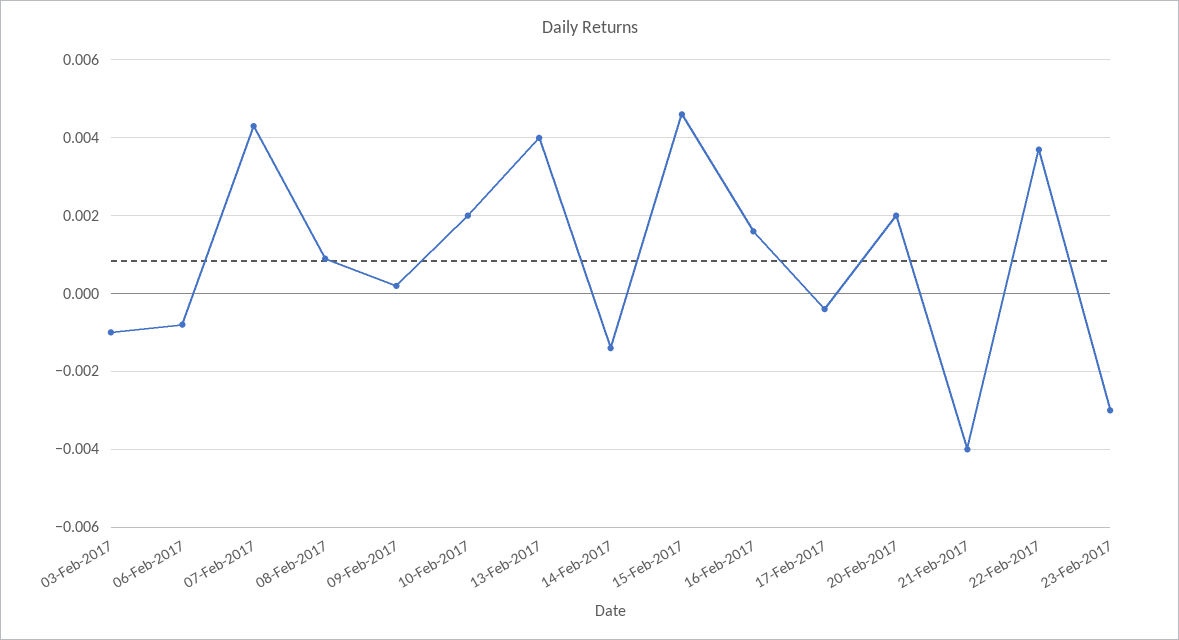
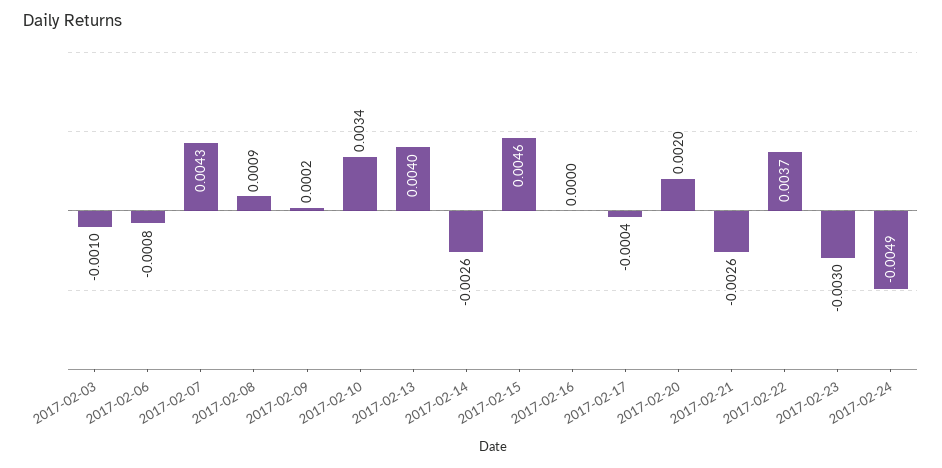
10-Feb-2017: 0.002 -> 0.0034
14-Feb-2017: -0.0015 -> -0.0026
16-Feb-2017: 0.0015 -> 0
21-Feb-2017: -0.004 -> -0.0026
2017-02-24: none -> -0.0049

